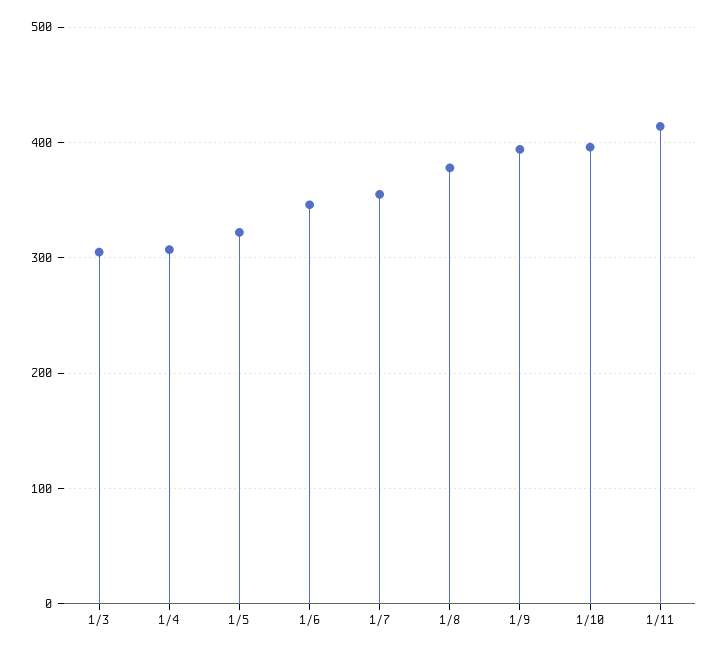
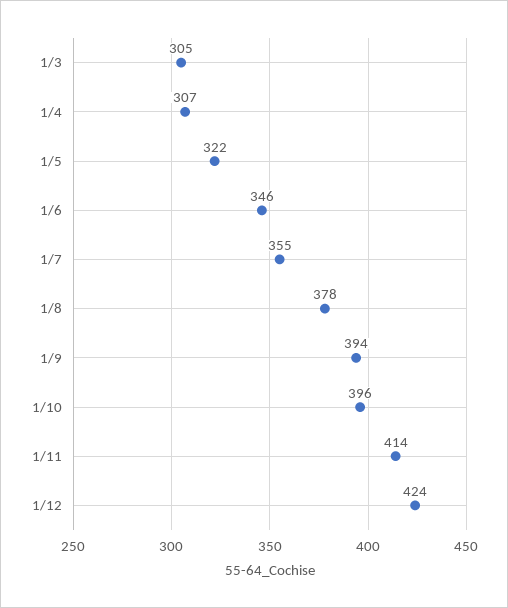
1/12: none -> 424

